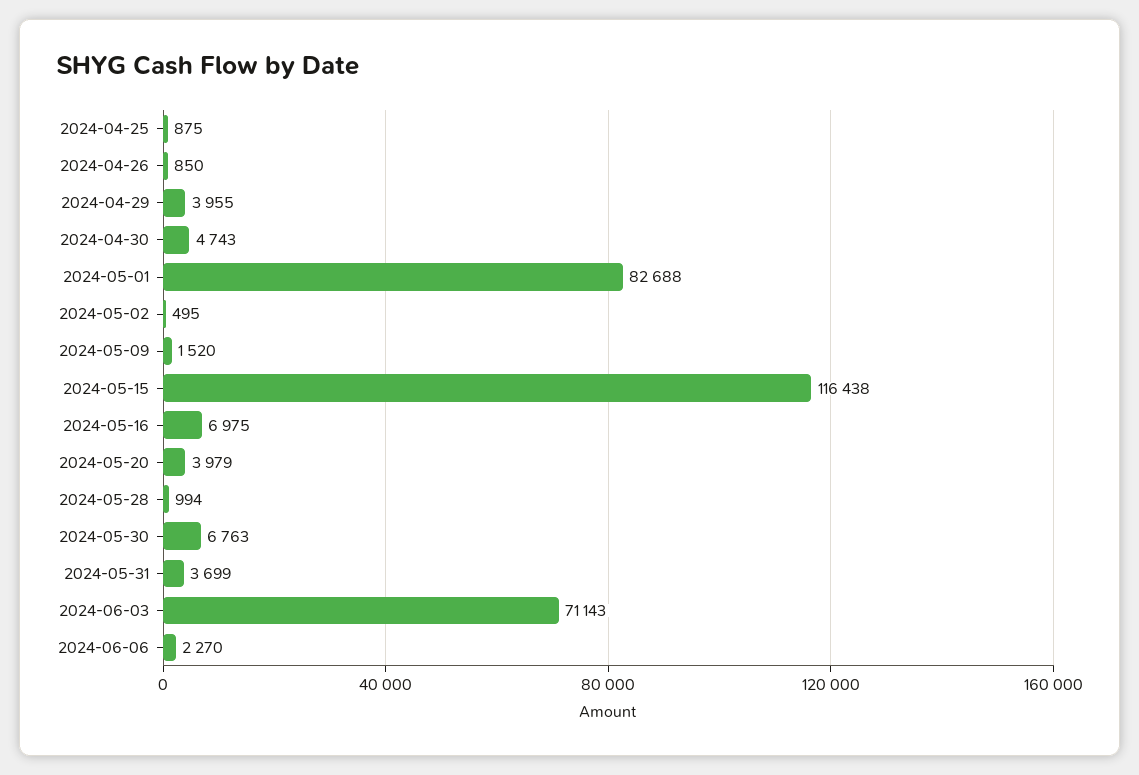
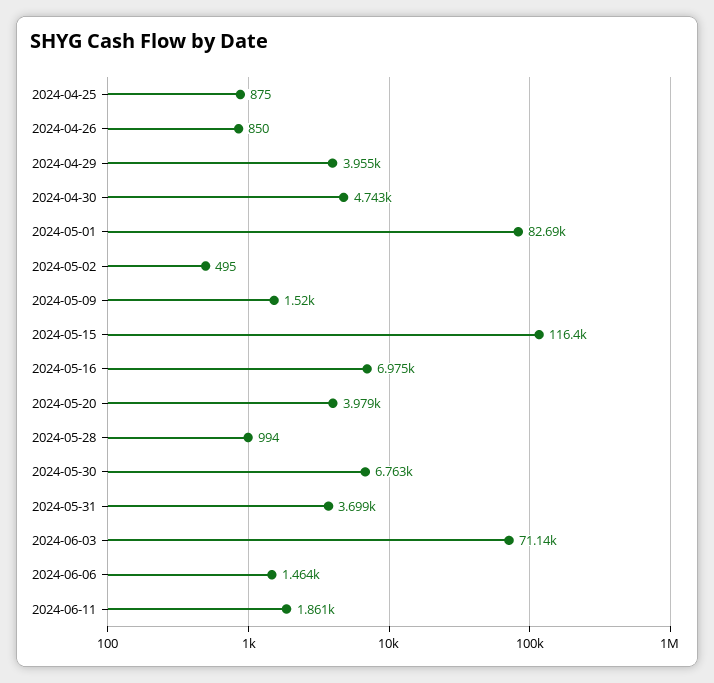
2024-06-06: 2270 -> 1464
2024-06-11: none -> 1861

